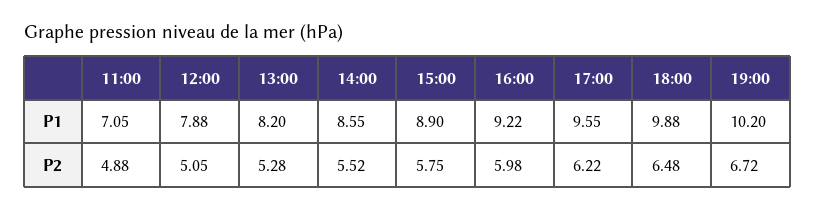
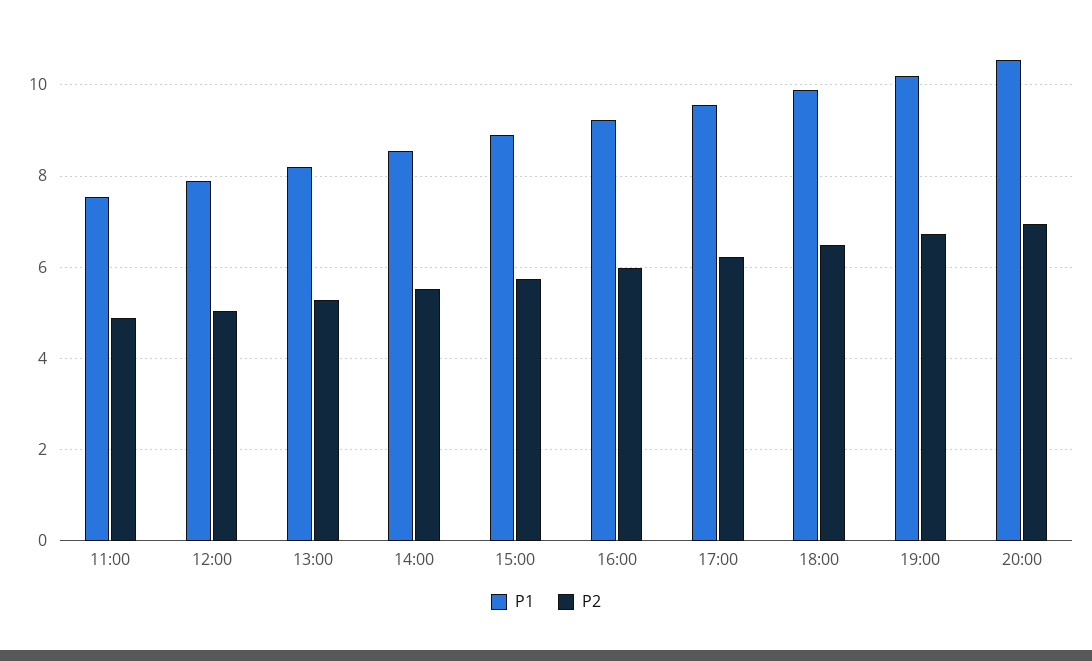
P1, 11:00: 7.05 -> 7.6
P1, 20:00: none -> 10.6
P2, 20:00: none -> 7

